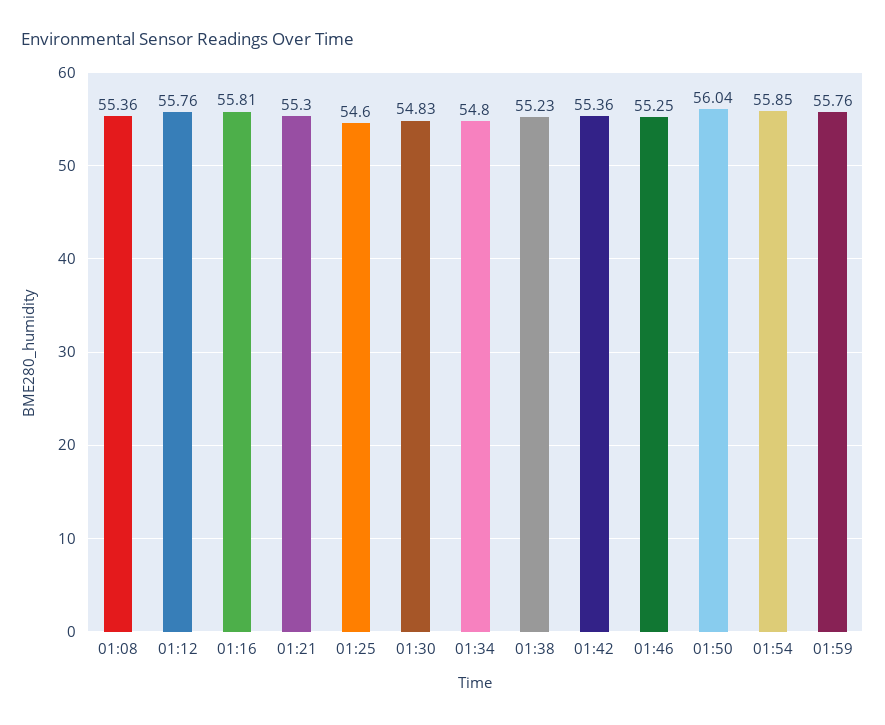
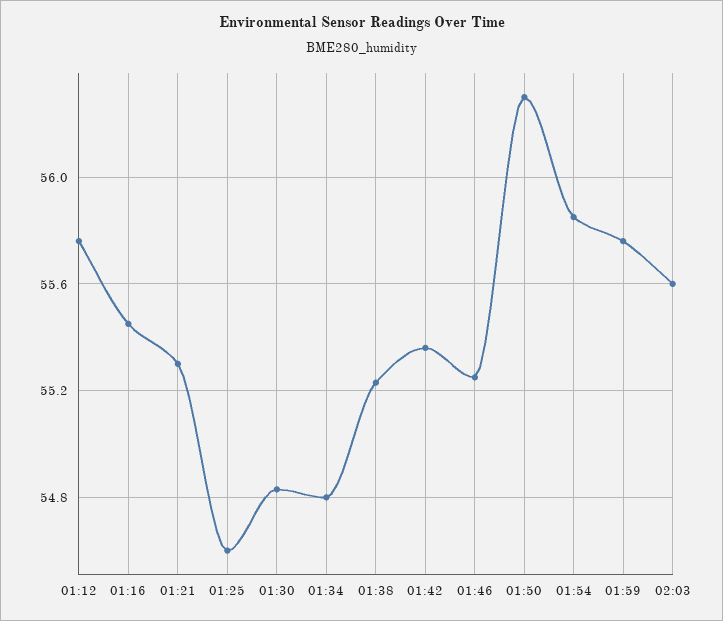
01:08: 55.36 -> none
01:16: 55.81 -> 55.45
01:50: 56.04 -> 56.3
02:03: none -> 55.6

